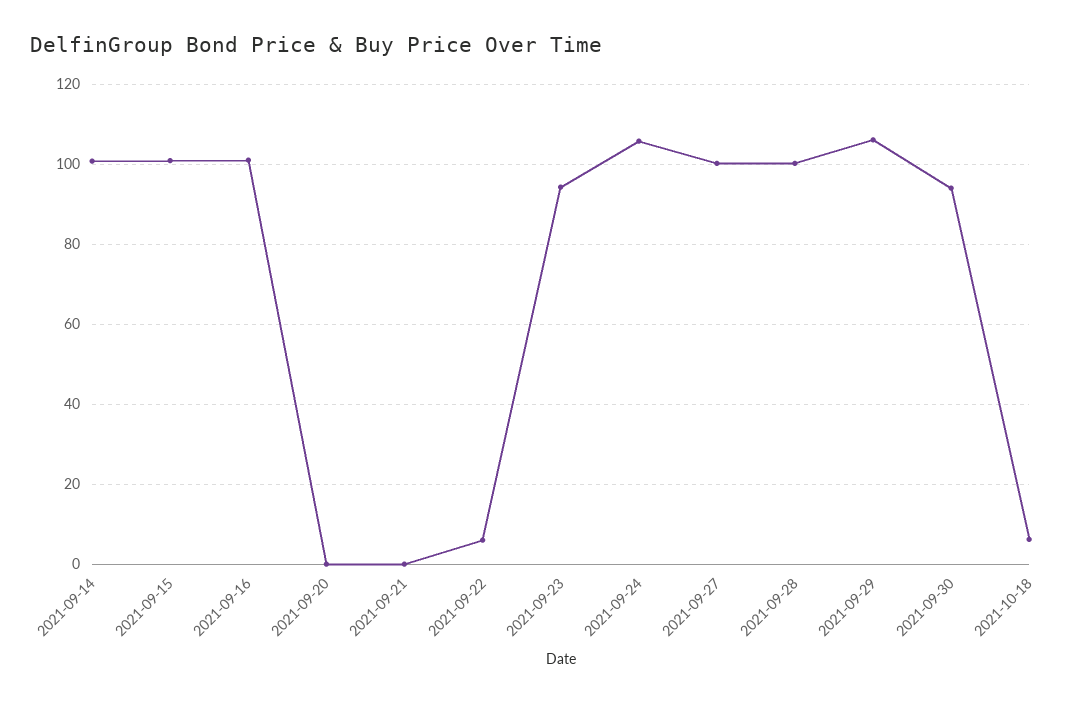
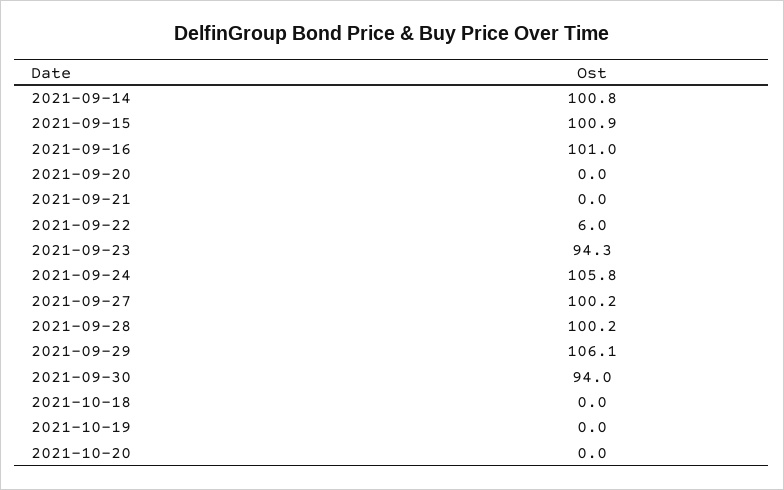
2021-10-18: 6 -> 0
2021-10-19: none -> 0
2021-10-20: none -> 0

